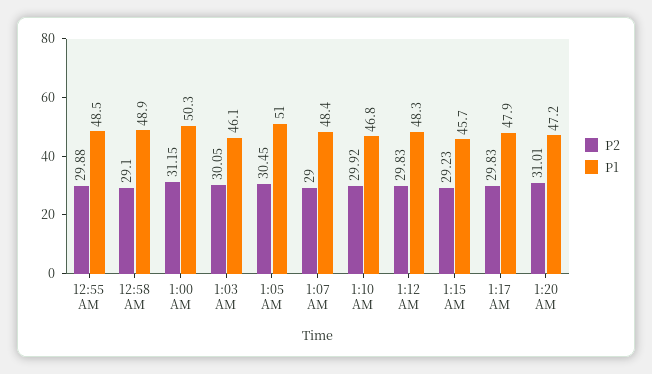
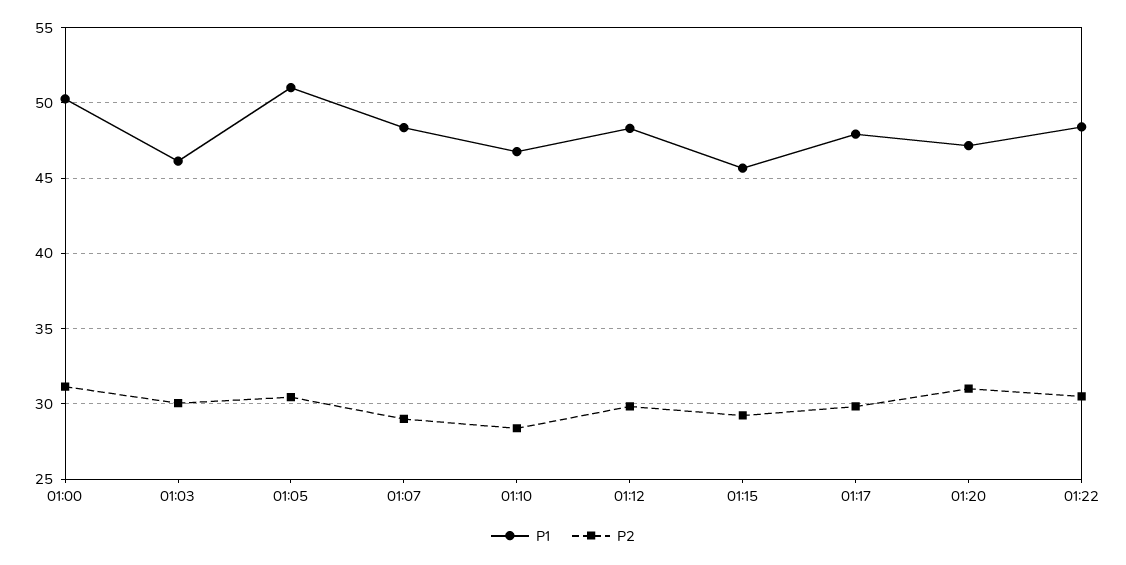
P2, 12:55 AM: 29.88 -> none
P1, 12:55 AM: 48.5 -> none
P2, 12:58 AM: 29.1 -> none
P1, 12:58 AM: 48.9 -> none
P2, 1:10 AM: 29.92 -> 28.5
P1, 01:22: none -> 48.5
P2, 01:22: none -> 30.5

